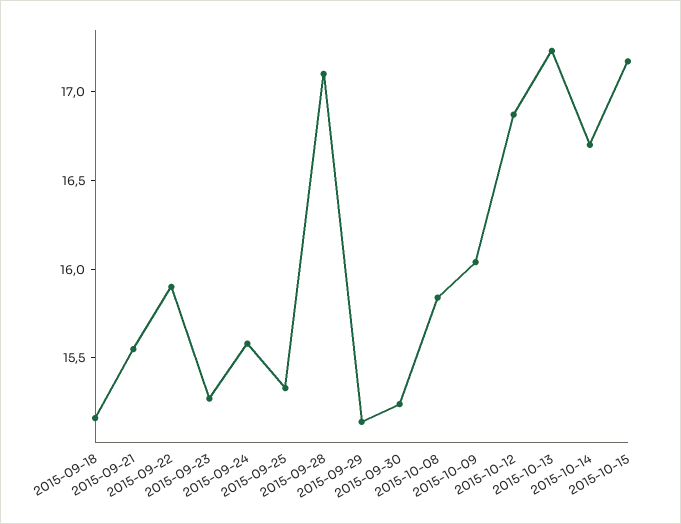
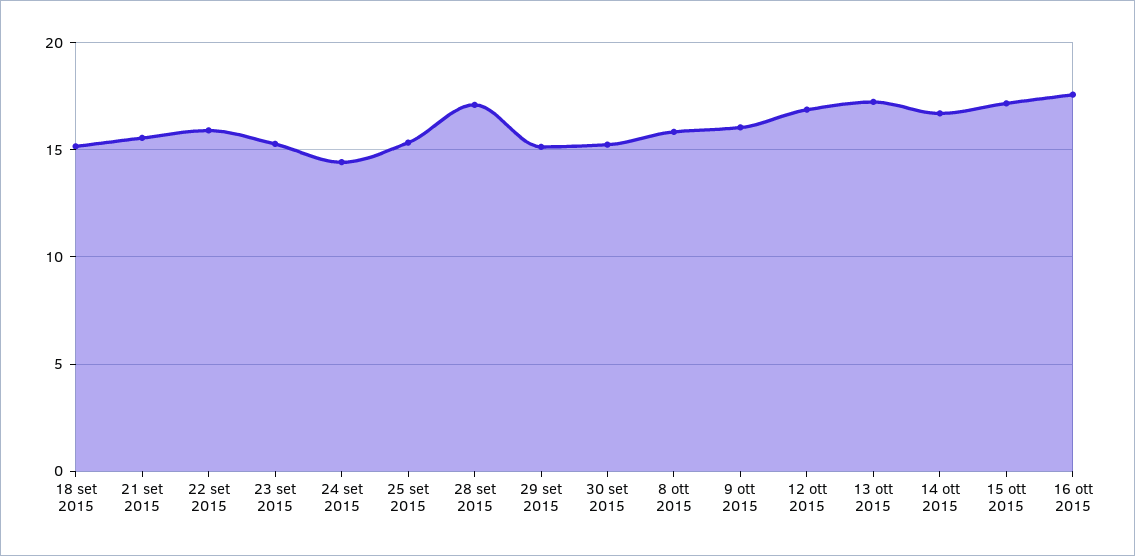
2015-09-24: 15.6 -> 14.5
16 ott 2015: none -> 17.5

